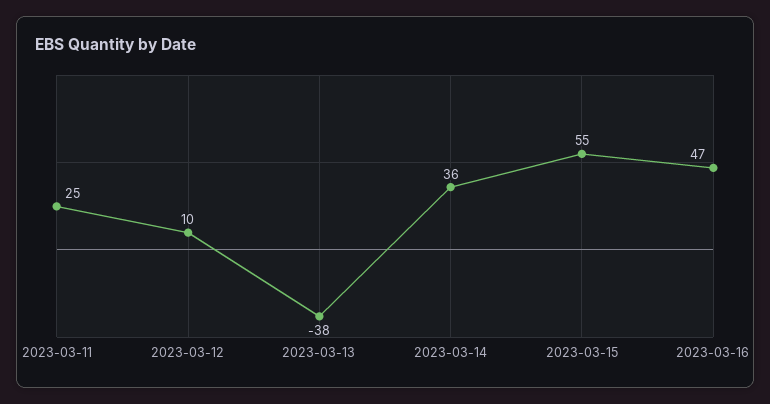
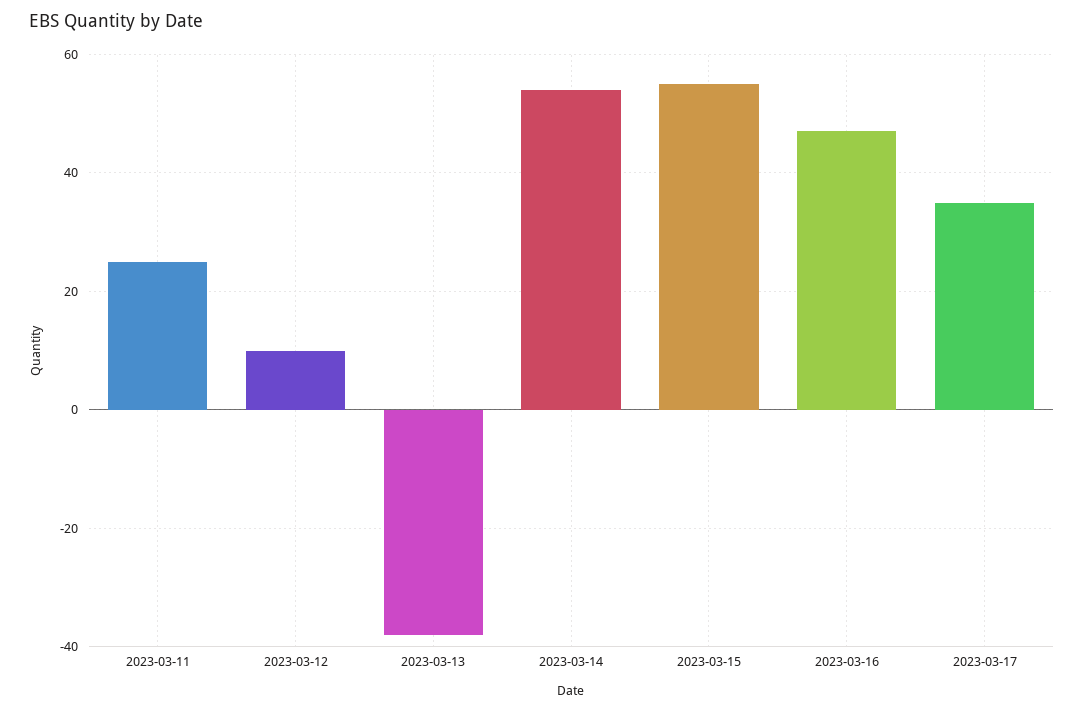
2023-03-14: 36 -> 55
2023-03-17: none -> 35

